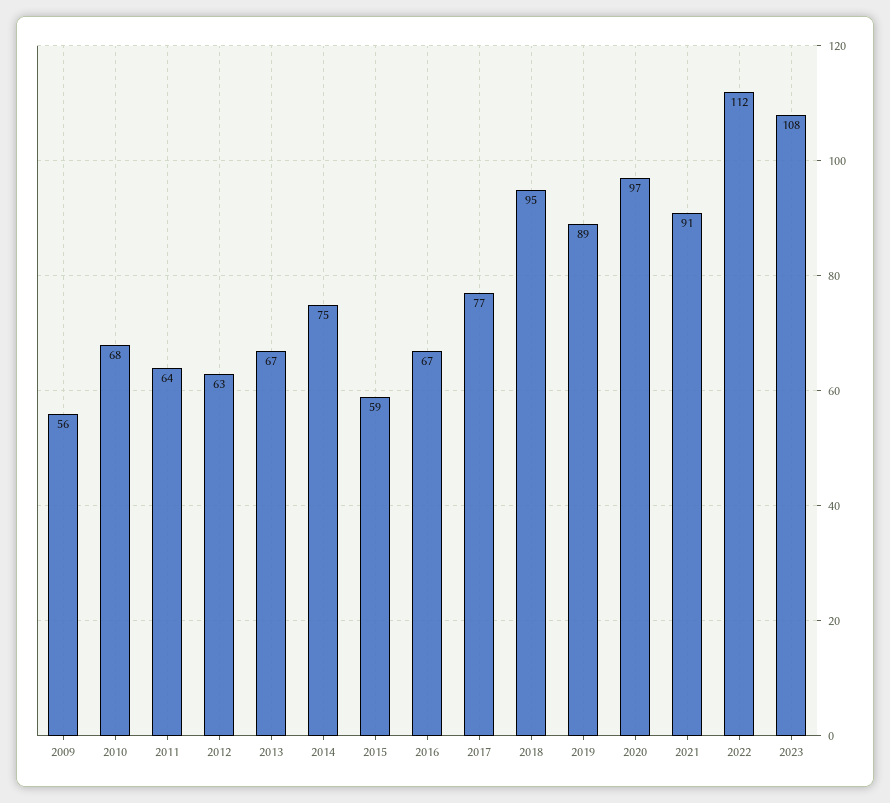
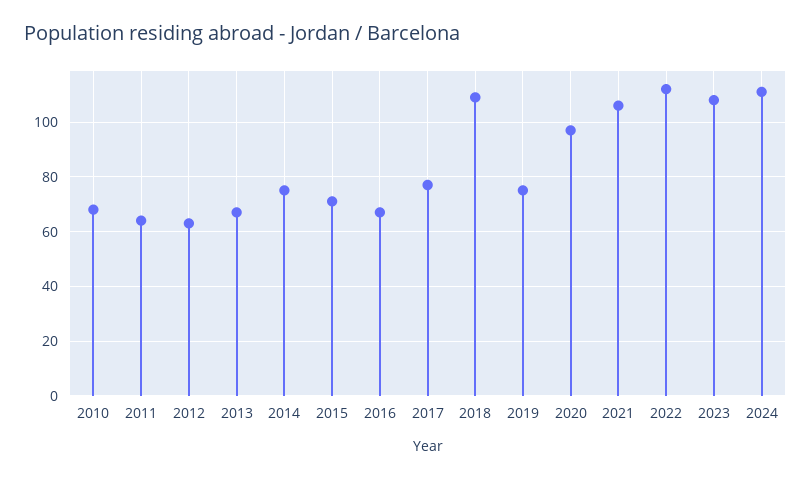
2009: 56 -> none
2015: 59 -> 70
2018: 95 -> 110
2019: 89 -> 75
2021: 91 -> 105
2024: none -> 110

